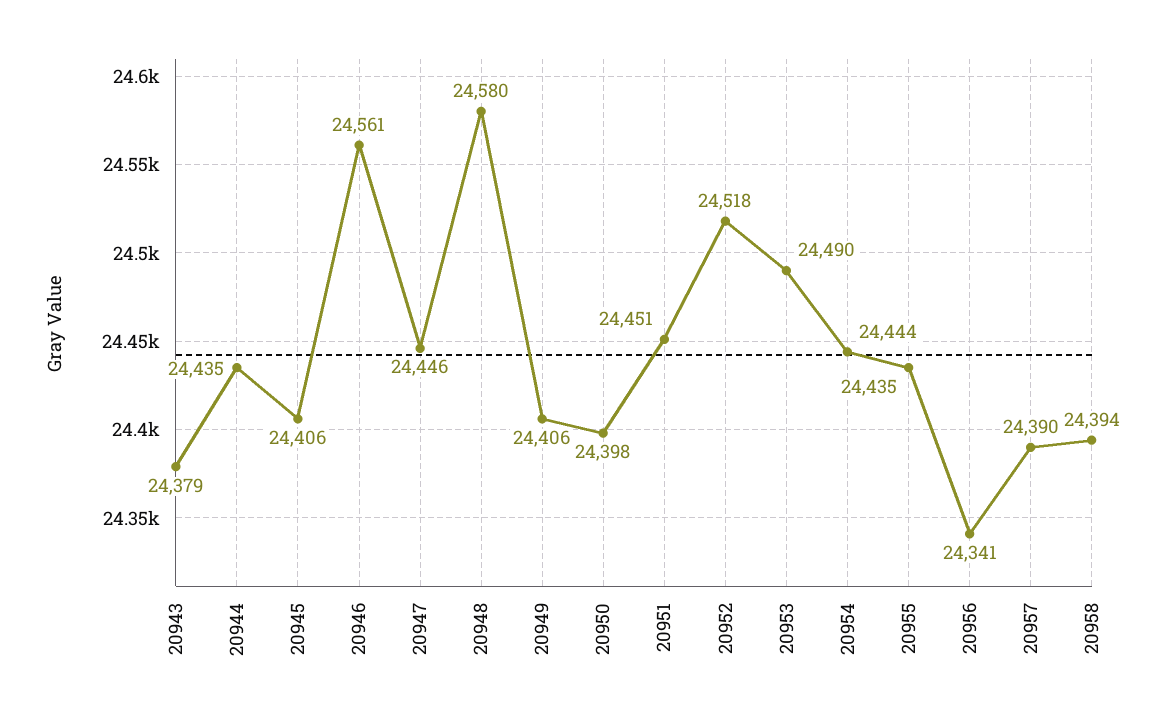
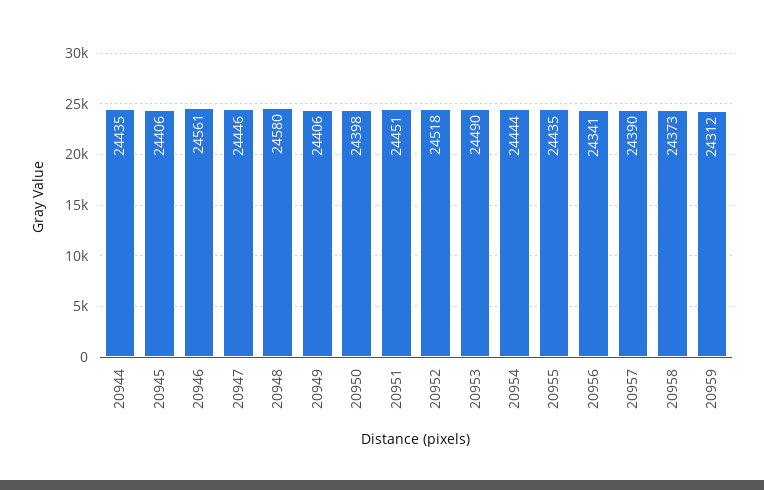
20943: 24379 -> none
20958: 24394 -> 24373
20959: none -> 24312

